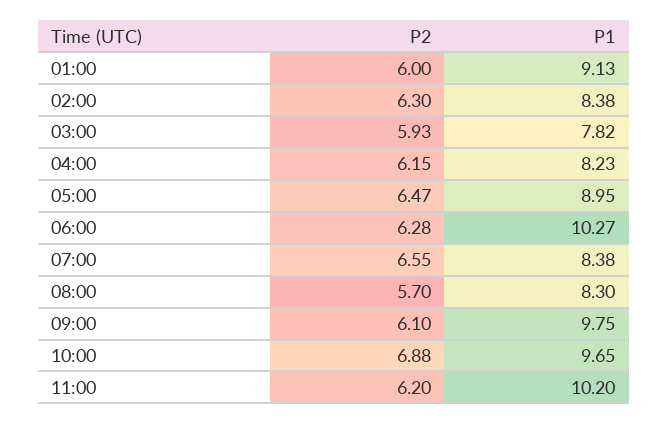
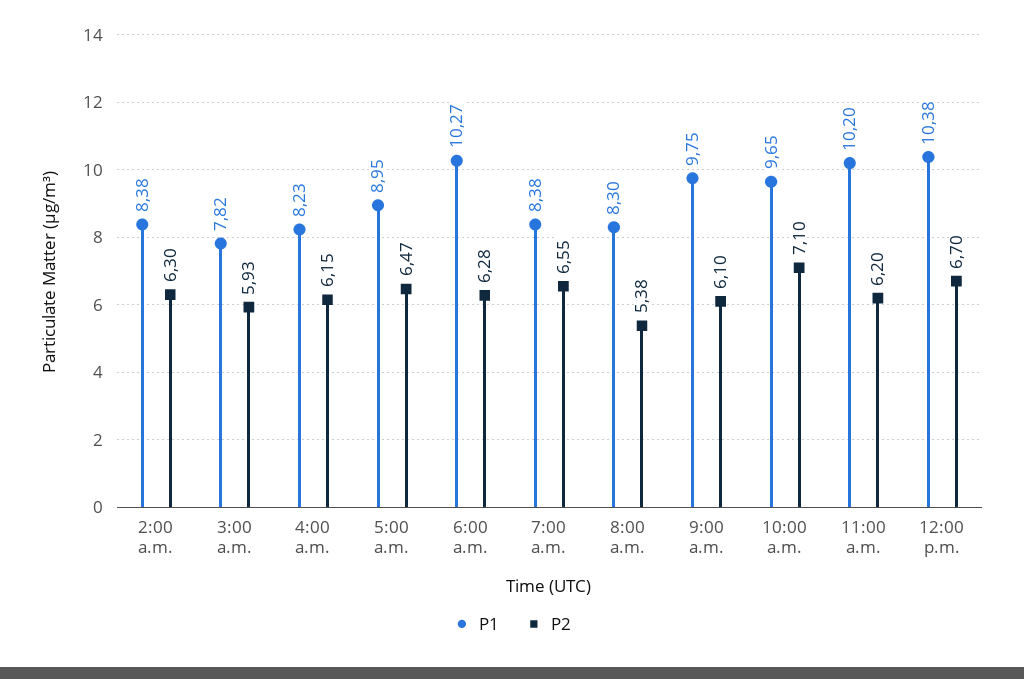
P2, 01:00: 6 -> none
P1, 01:00: 9.13 -> none
P2, 08:00: 5.7 -> 5.38
P2, 10:00: 6.88 -> 7.1
P1, 12:00 p.m.: none -> 10.38
P2, 12:00 p.m.: none -> 6.7

